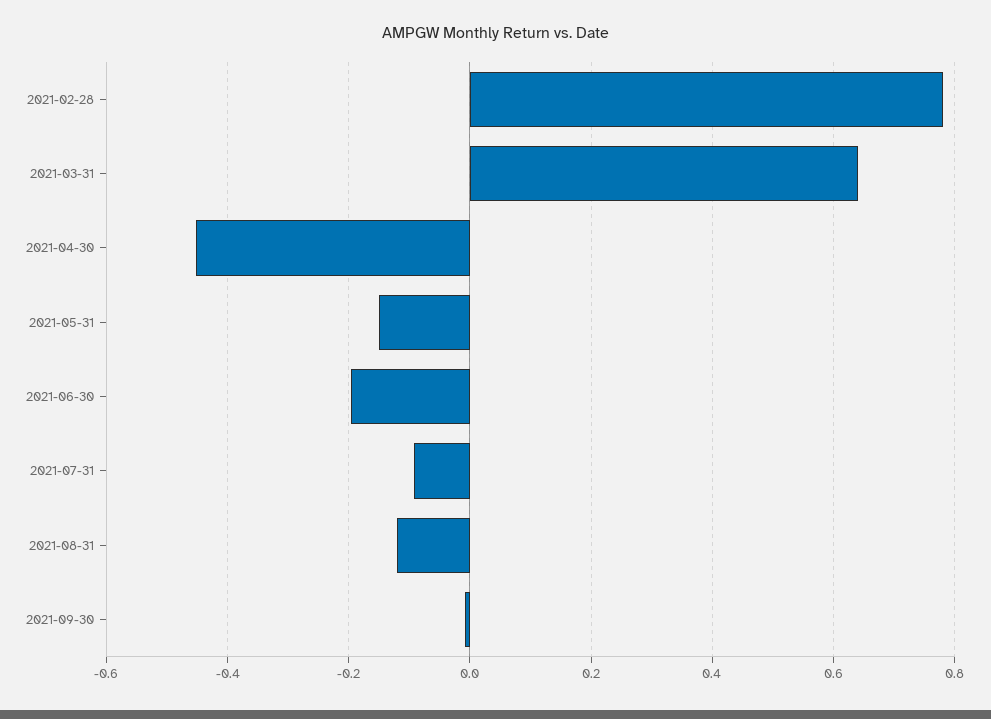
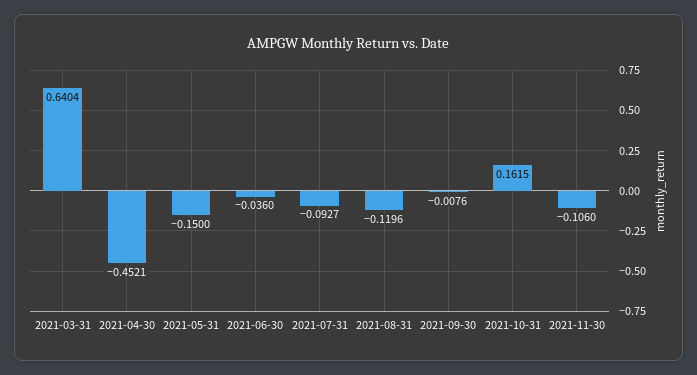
2021-02-28: 0.78 -> none
2021-06-30: -0.2 -> -0.036
2021-10-31: none -> 0.1615
2021-11-30: none -> -0.106

